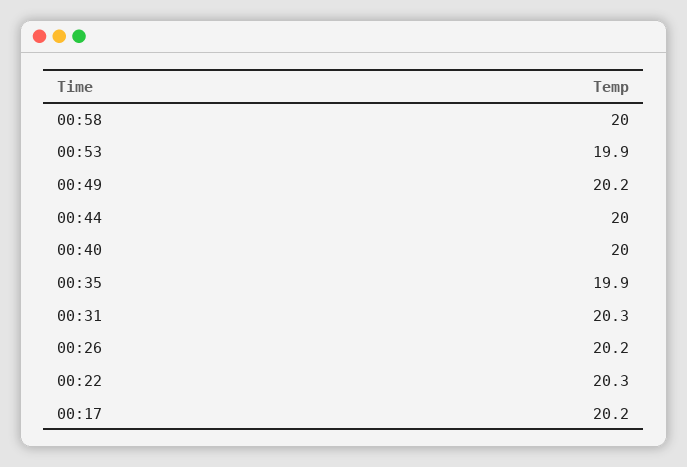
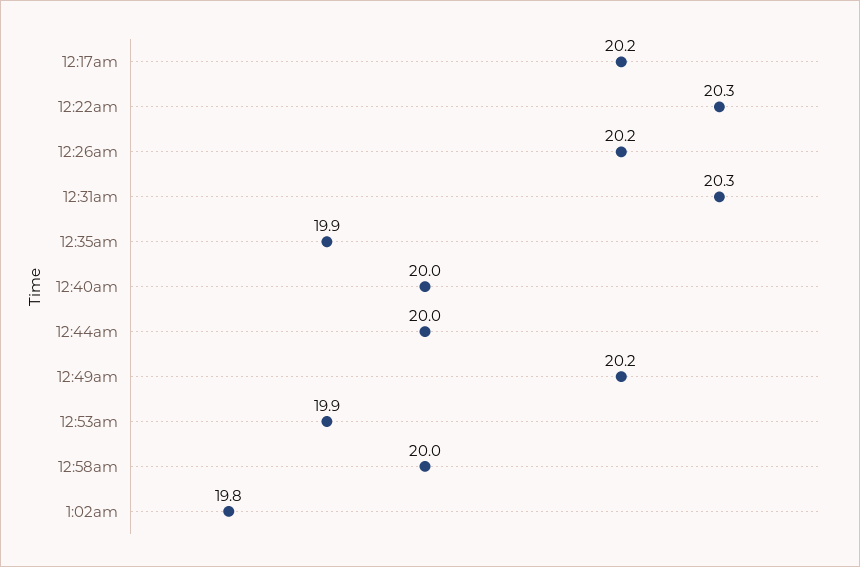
1:02am: none -> 19.8

